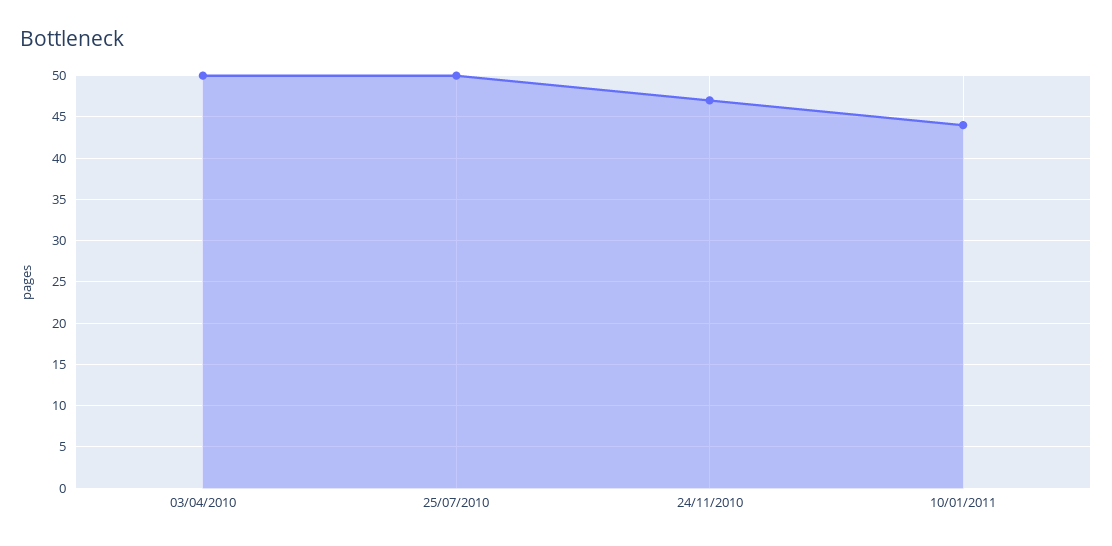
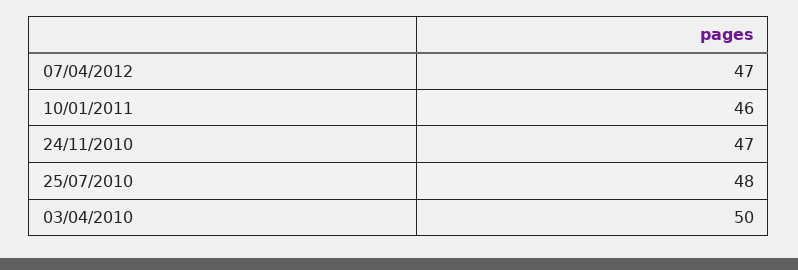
25/07/2010: 50 -> 48
10/01/2011: 44 -> 46
07/04/2012: none -> 47

